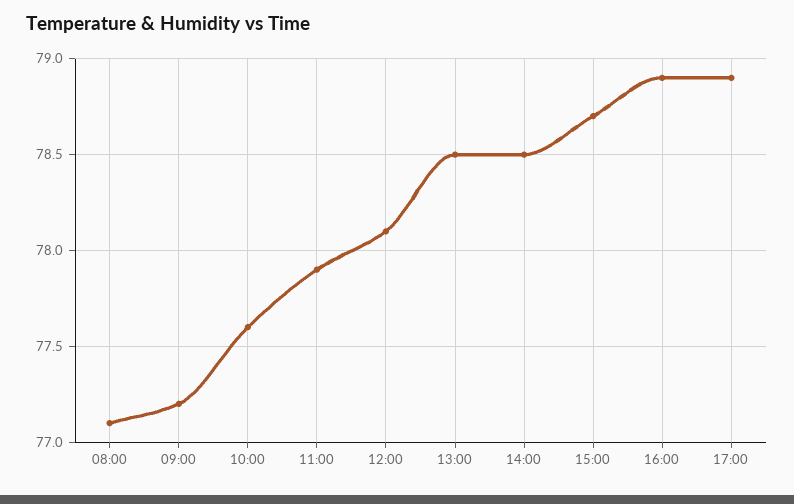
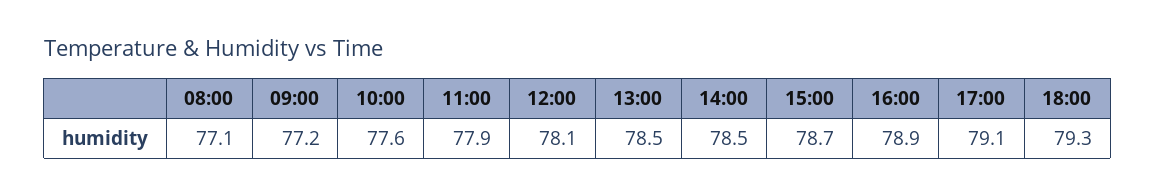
17:00: 78.9 -> 79.1
18:00: none -> 79.3

